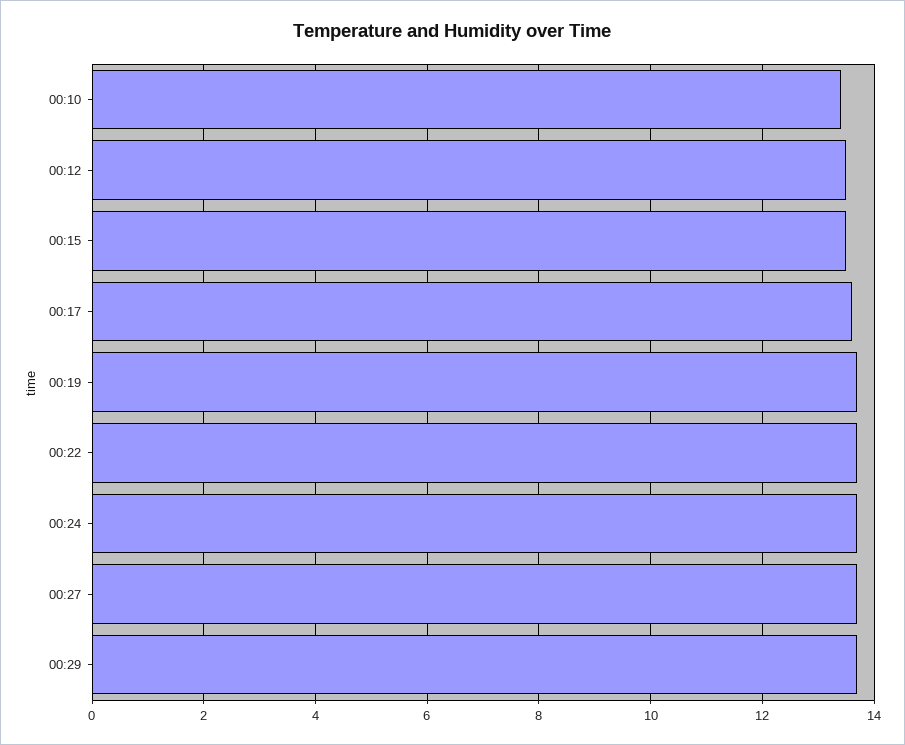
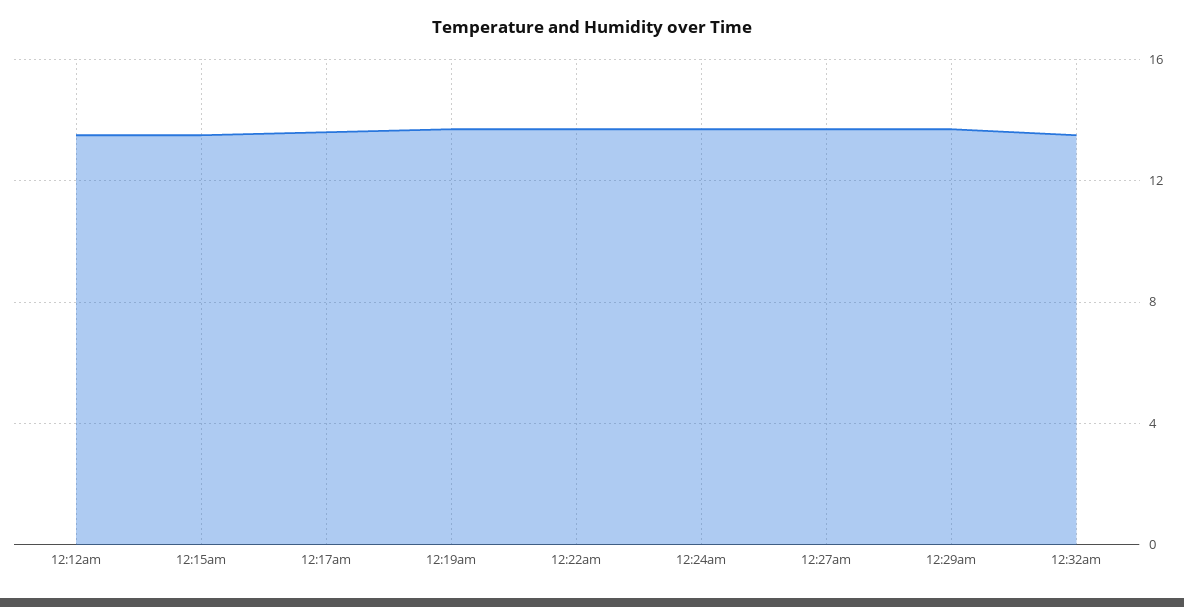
00:10: 13.5 -> none
12:32am: none -> 13.5

